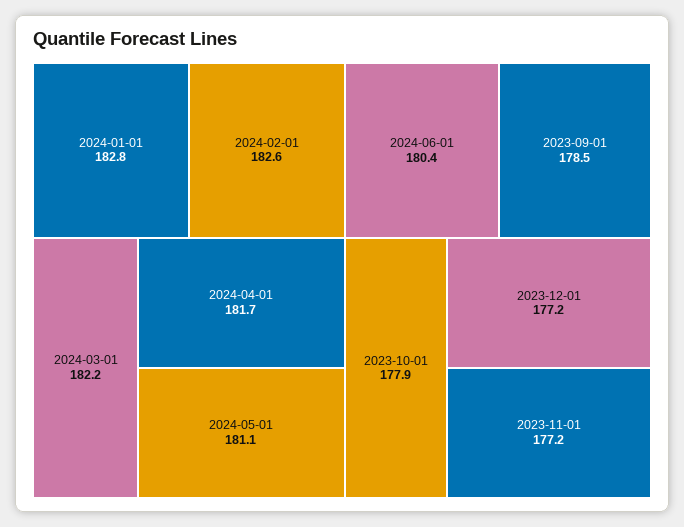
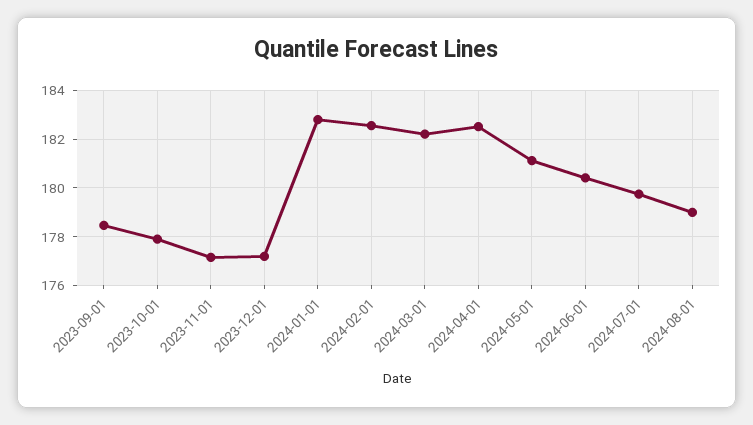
2024-04-01: 181.7 -> 182.5
2024-07-01: none -> 179.75
2024-08-01: none -> 179

